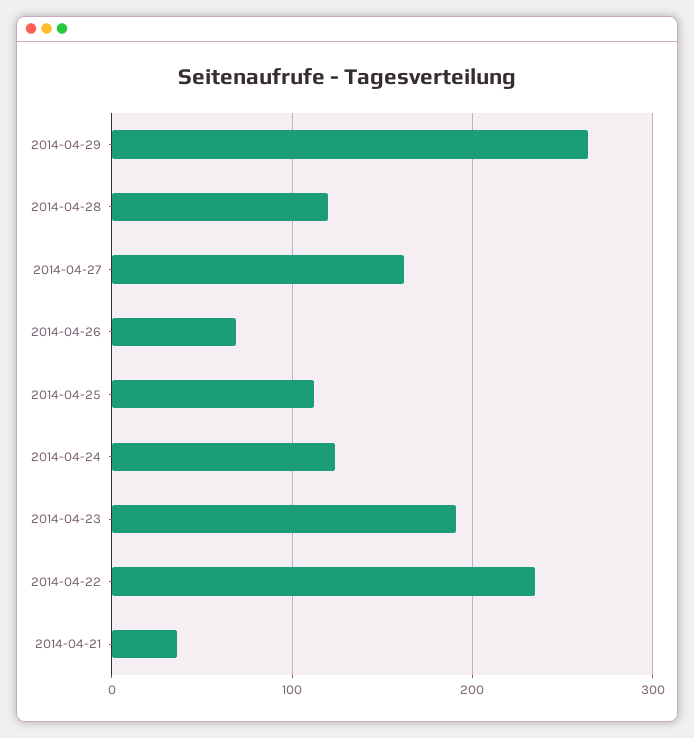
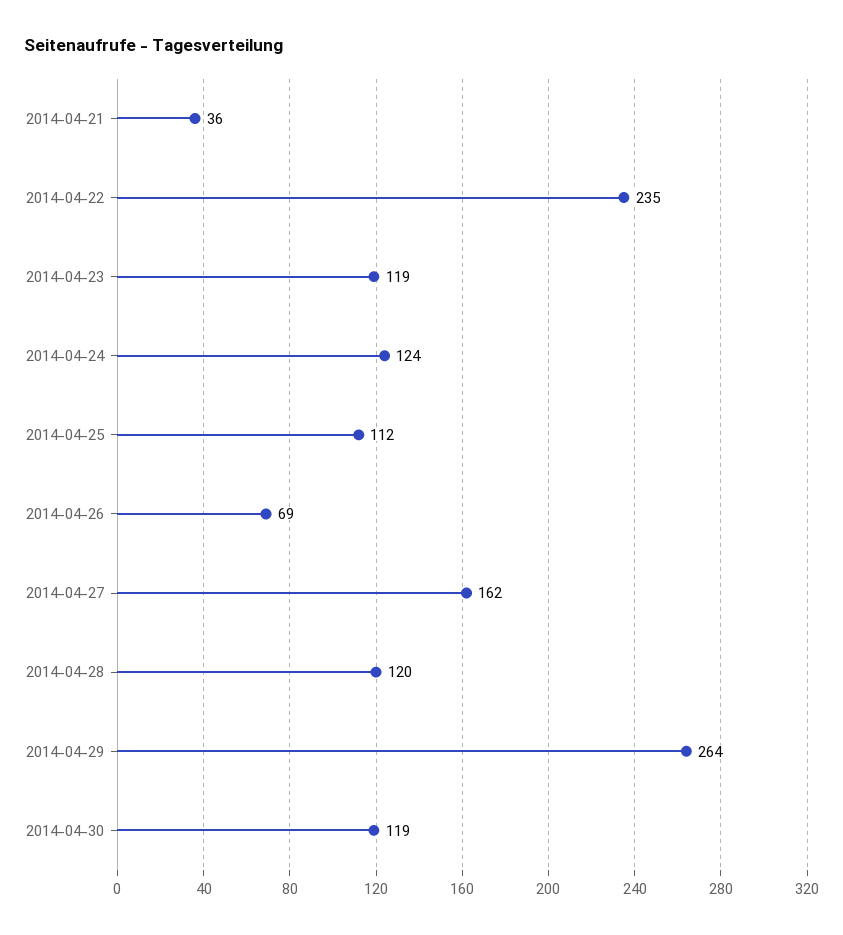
2014-04-23: 190 -> 119
2014-04-30: none -> 119

